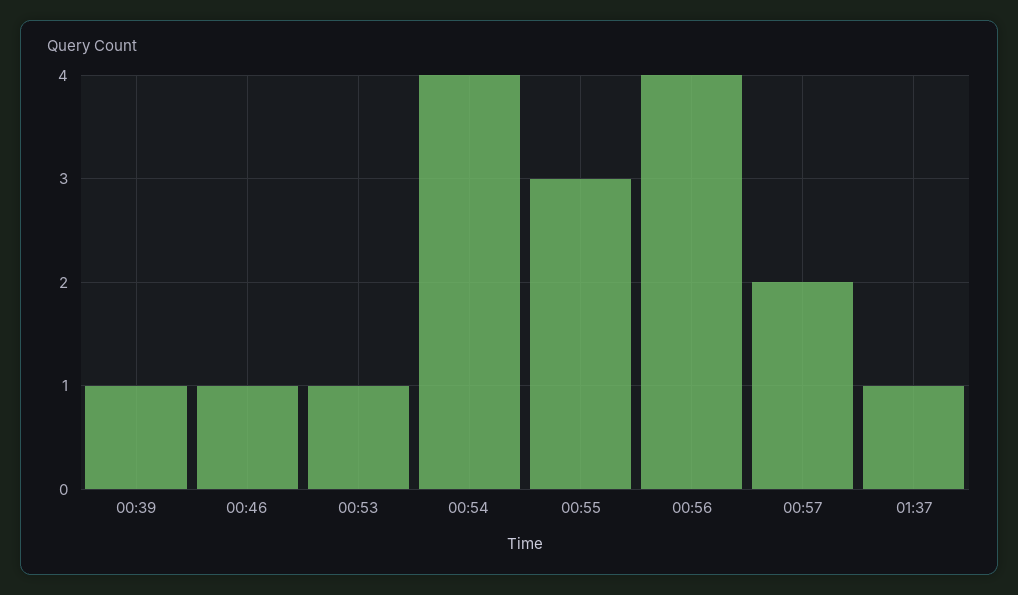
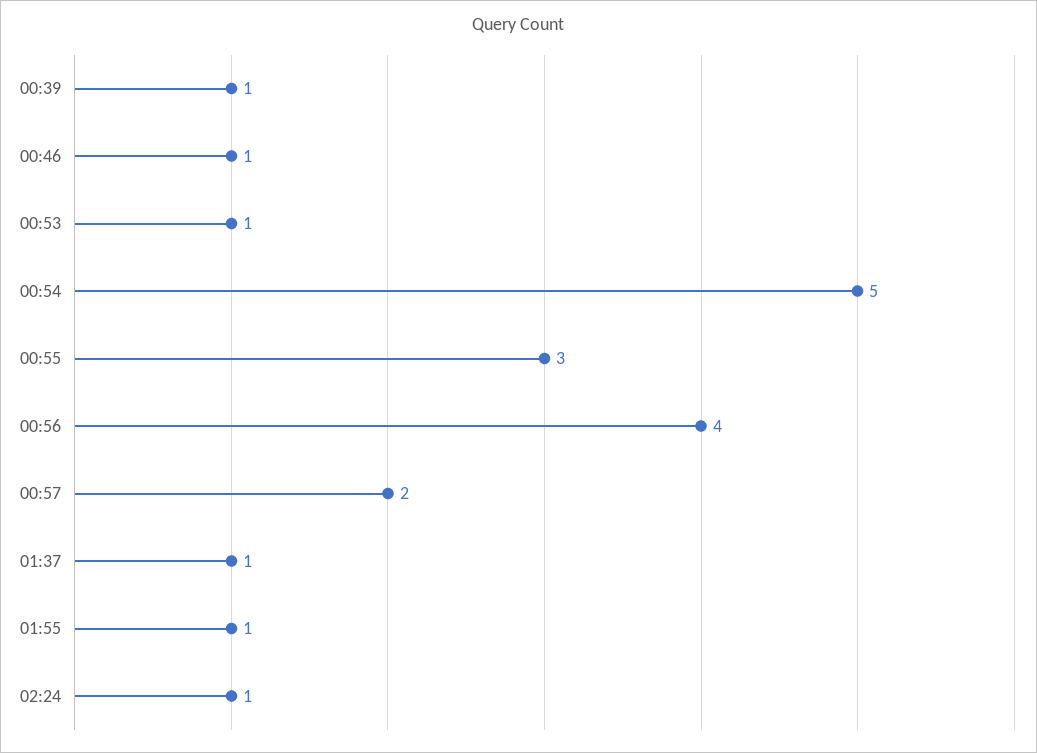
00:54: 4 -> 5
01:55: none -> 1
02:24: none -> 1

